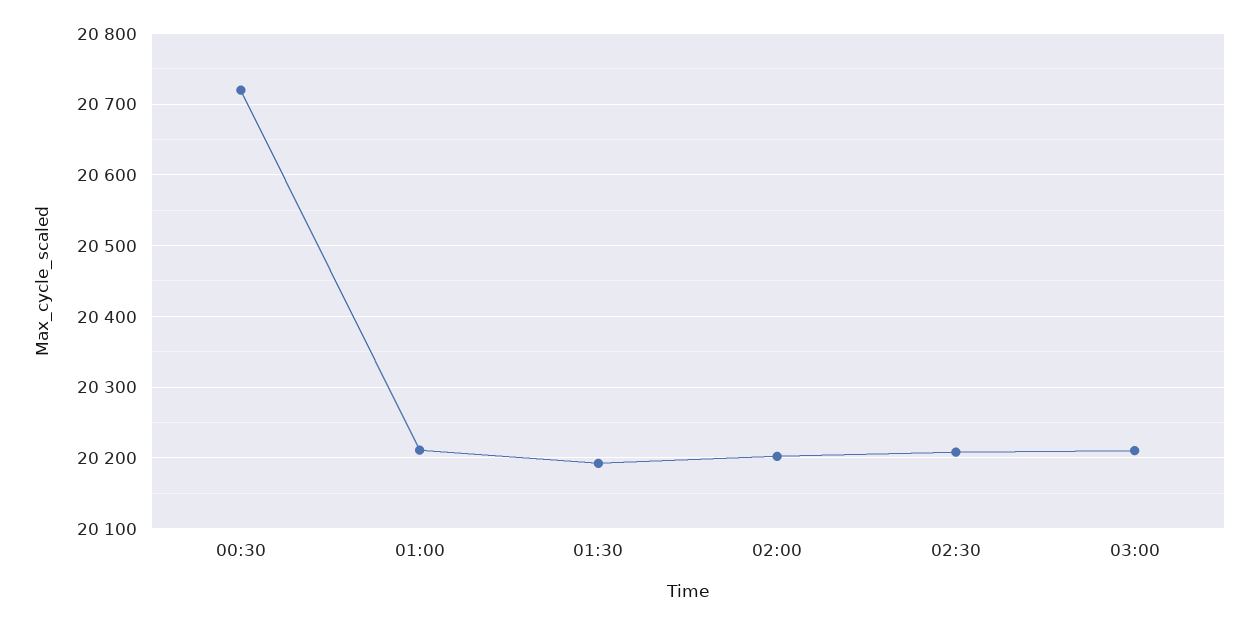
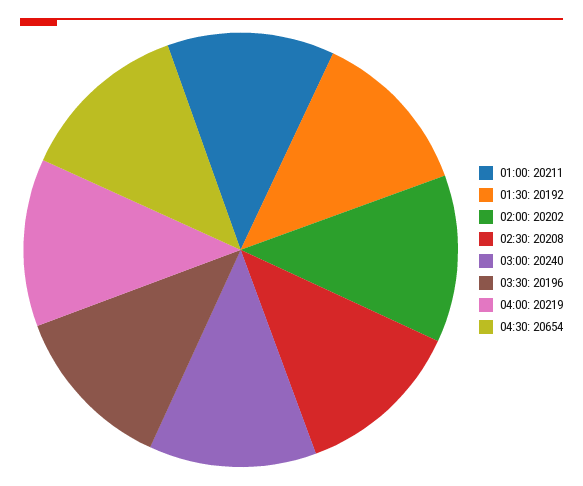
00:30: 20720 -> none
03:00: 20210 -> 20240
03:30: none -> 20196
04:00: none -> 20219
04:30: none -> 20654

